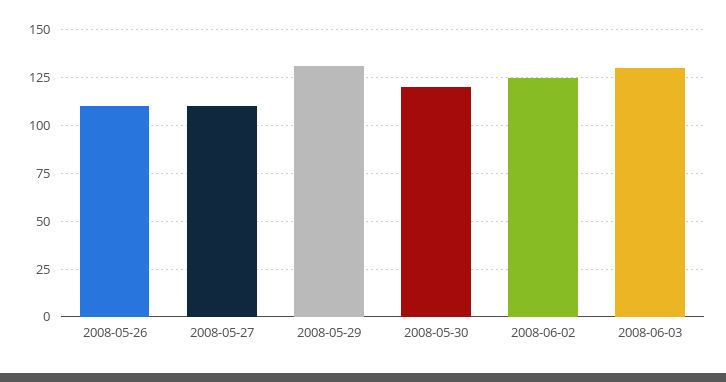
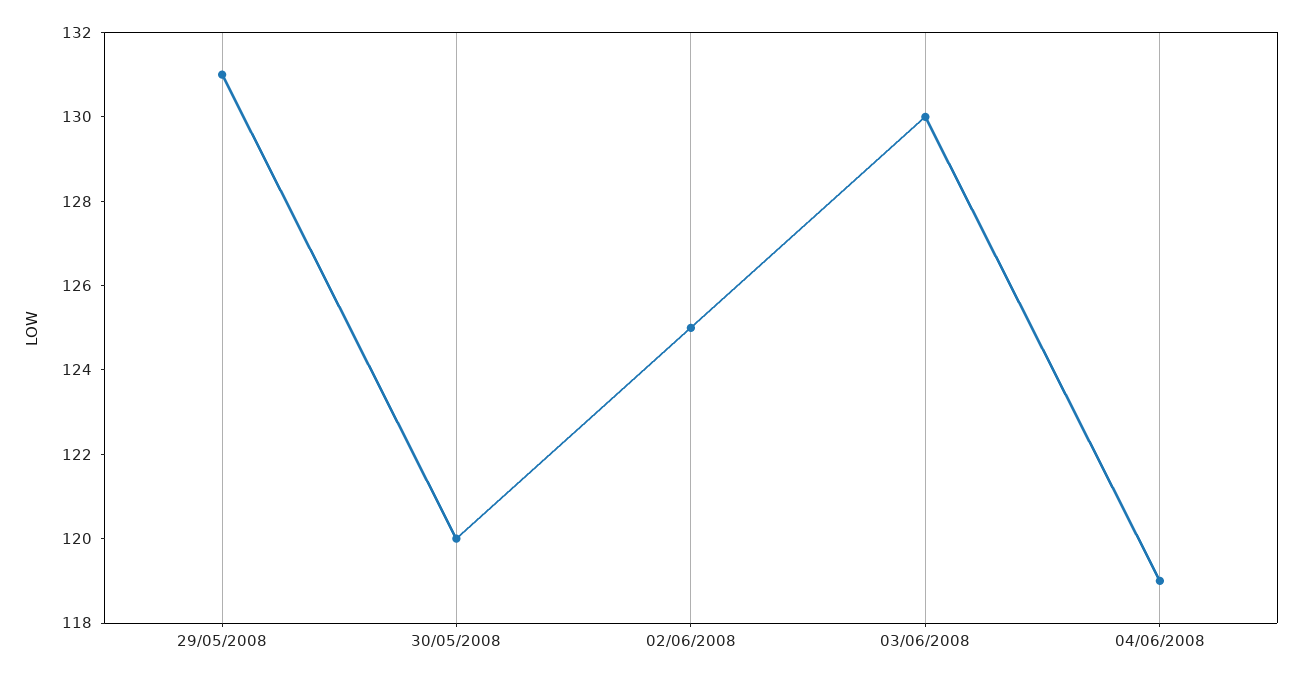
2008-05-26: 110 -> none
2008-05-27: 110 -> none
04/06/2008: none -> 119

